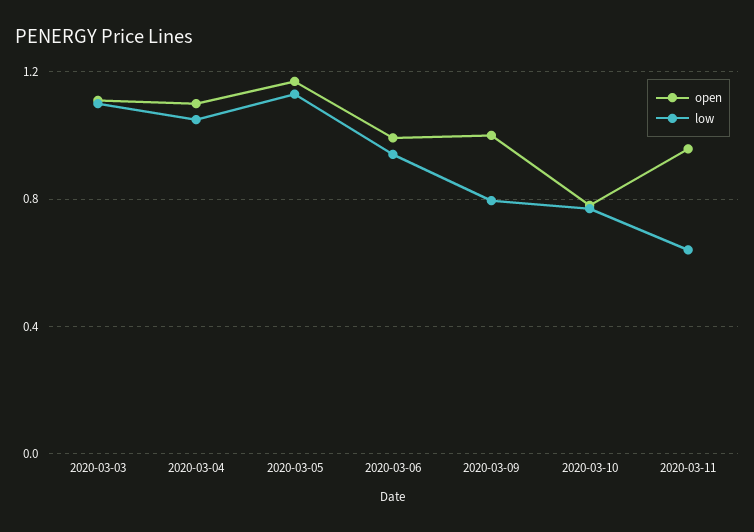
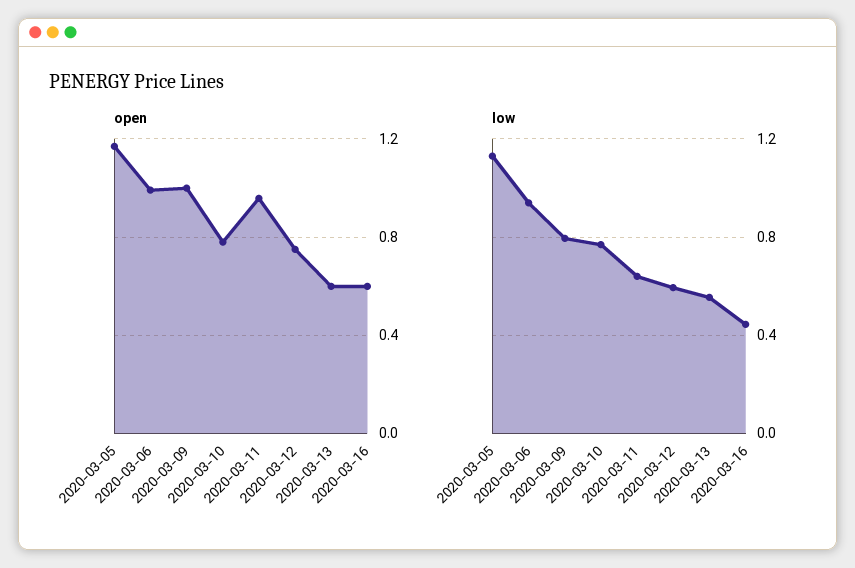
open, 2020-03-03: 1.1 -> none
low, 2020-03-03: 1.1 -> none
open, 2020-03-04: 1.1 -> none
low, 2020-03-04: 1.05 -> none
open, 2020-03-12: none -> 0.75
open, 2020-03-13: none -> 0.6
open, 2020-03-16: none -> 0.6
low, 2020-03-12: none -> 0.6
low, 2020-03-13: none -> 0.55
low, 2020-03-16: none -> 0.45

